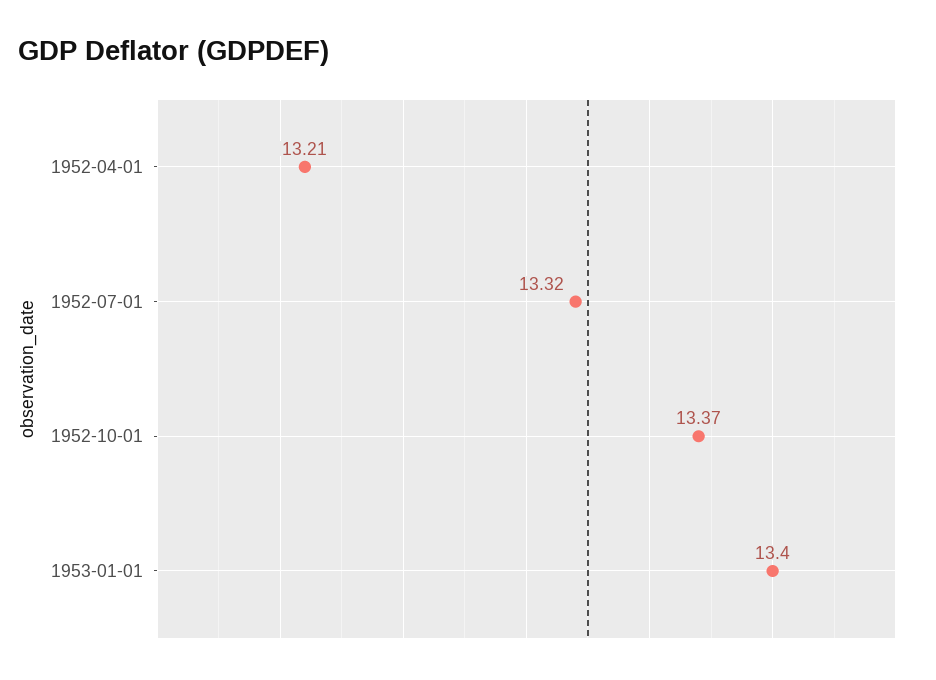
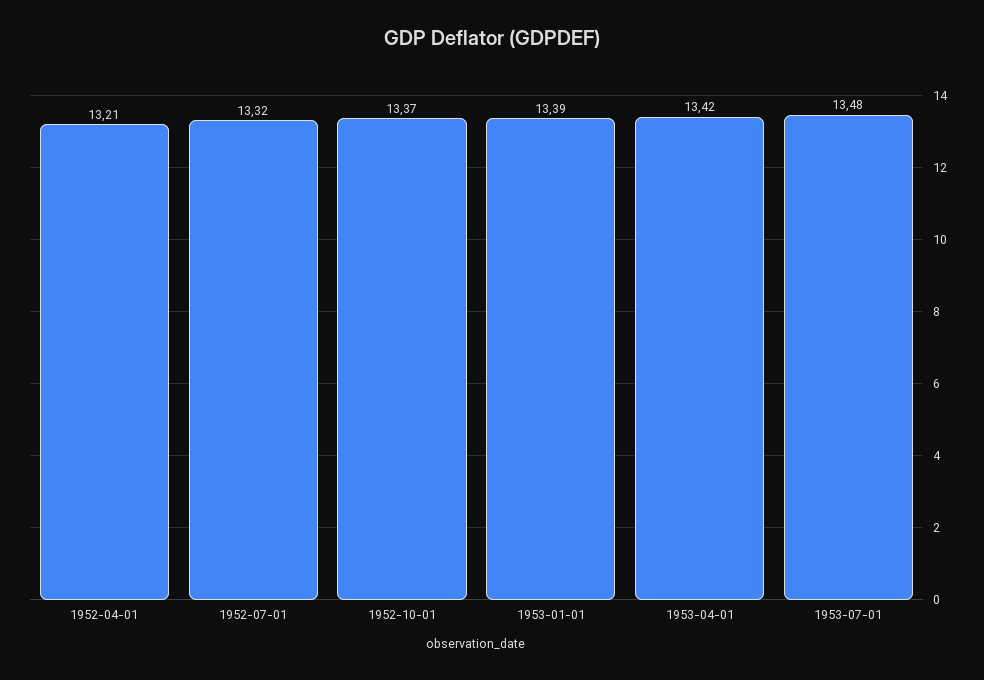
1953-01-01: 13.4 -> 13.39
1953-04-01: none -> 13.42
1953-07-01: none -> 13.48

